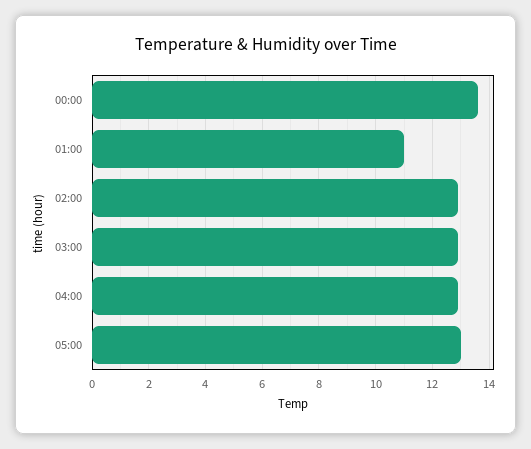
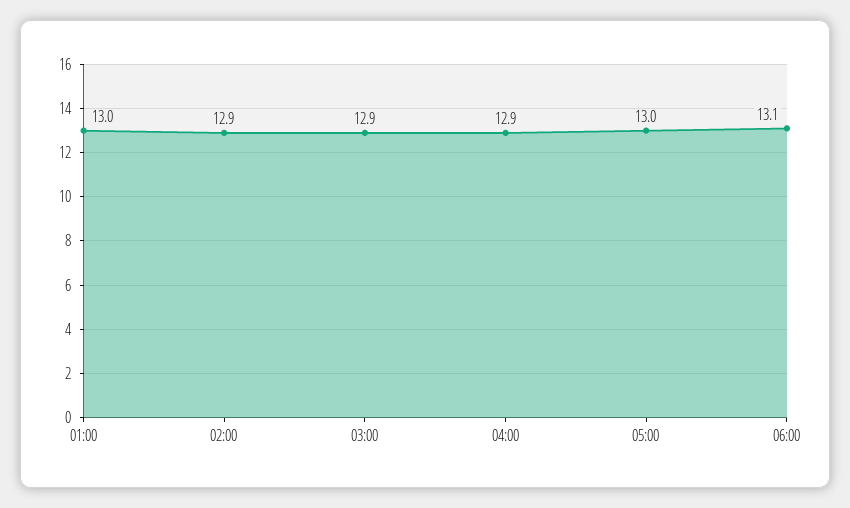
00:00: 13.5 -> none
01:00: 11 -> 13
06:00: none -> 13.1

